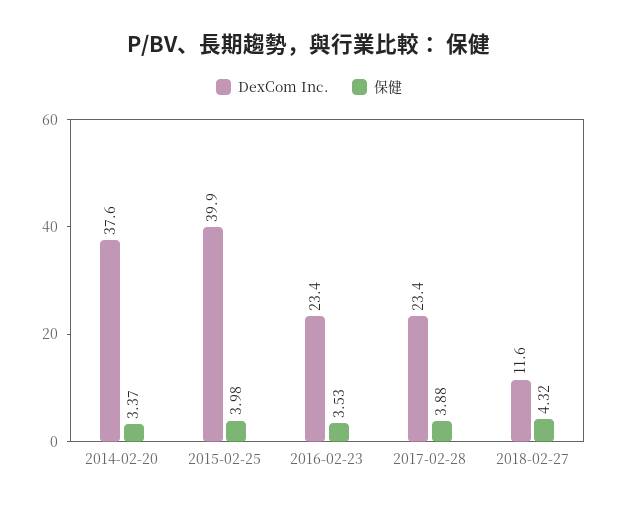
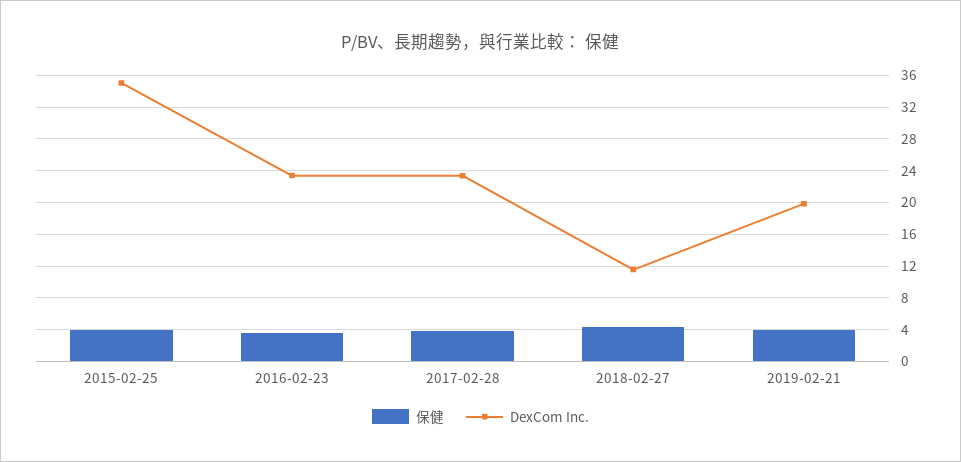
DexCom Inc., 2014-02-20: 37.6 -> none
保健, 2014-02-20: 3.37 -> none
DexCom Inc., 2015-02-25: 39.9 -> 35
保健, 2019-02-21: none -> 4
DexCom Inc., 2019-02-21: none -> 20

